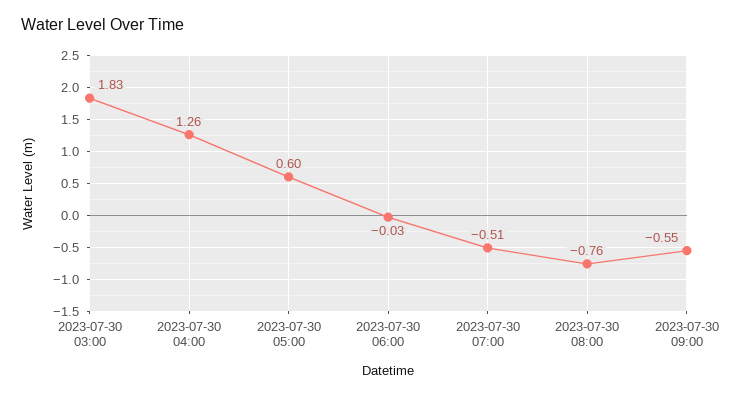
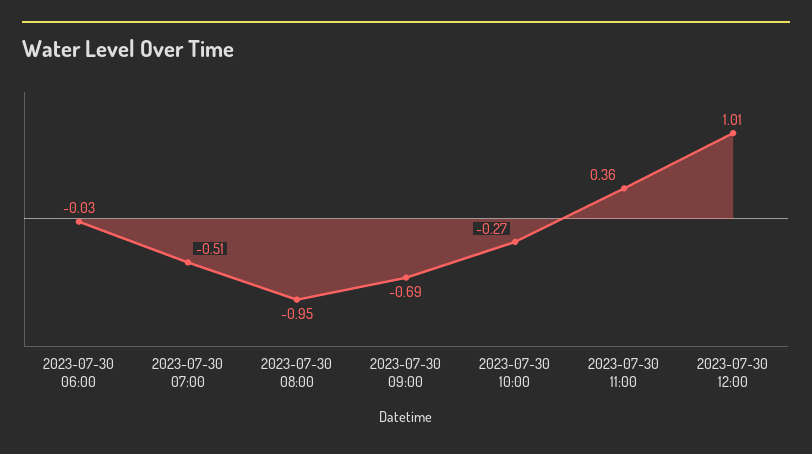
2023-07-30 03:00: 1.83 -> none
2023-07-30 04:00: 1.26 -> none
2023-07-30 05:00: 0.6 -> none
2023-07-30 08:00: -0.76 -> -0.95
2023-07-30 09:00: -0.55 -> -0.69
2023-07-30 10:00: none -> -0.27
2023-07-30 11:00: none -> 0.36
2023-07-30 12:00: none -> 1.01

